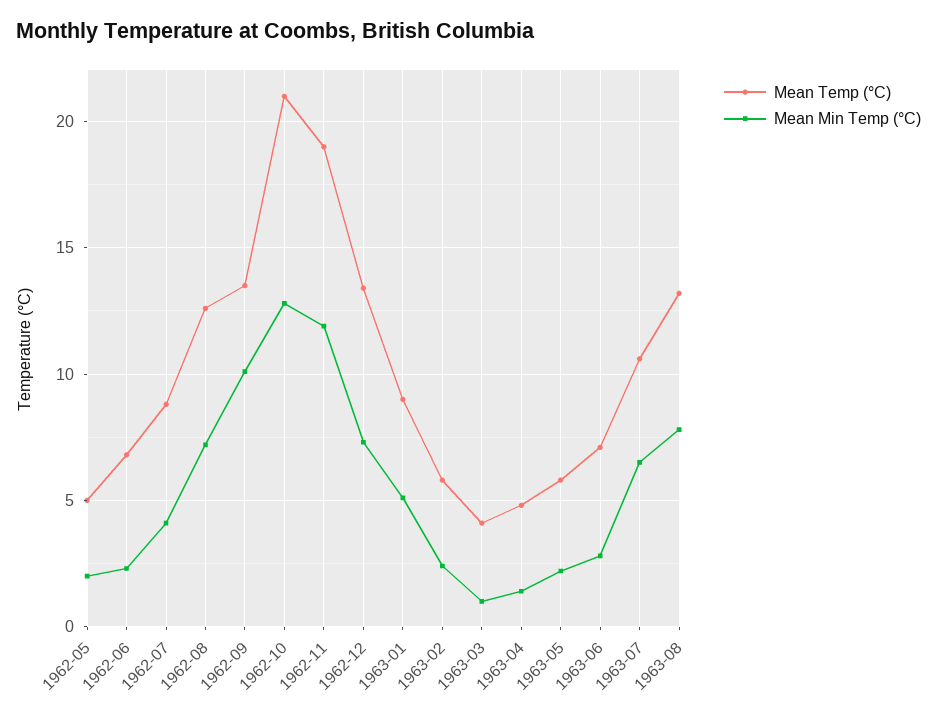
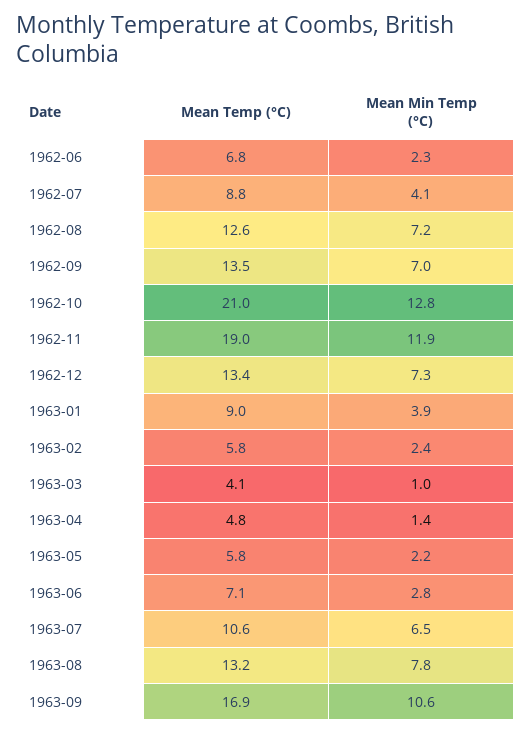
Mean Temp (°C), 1962-05: 5 -> none
Mean Min Temp (°C), 1962-05: 2 -> none
Mean Min Temp (°C), 1962-09: 10 -> 7
Mean Min Temp (°C), 1963-01: 5 -> 3.9
Mean Temp (°C), 1963-09: none -> 16.9
Mean Min Temp (°C), 1963-09: none -> 10.6

